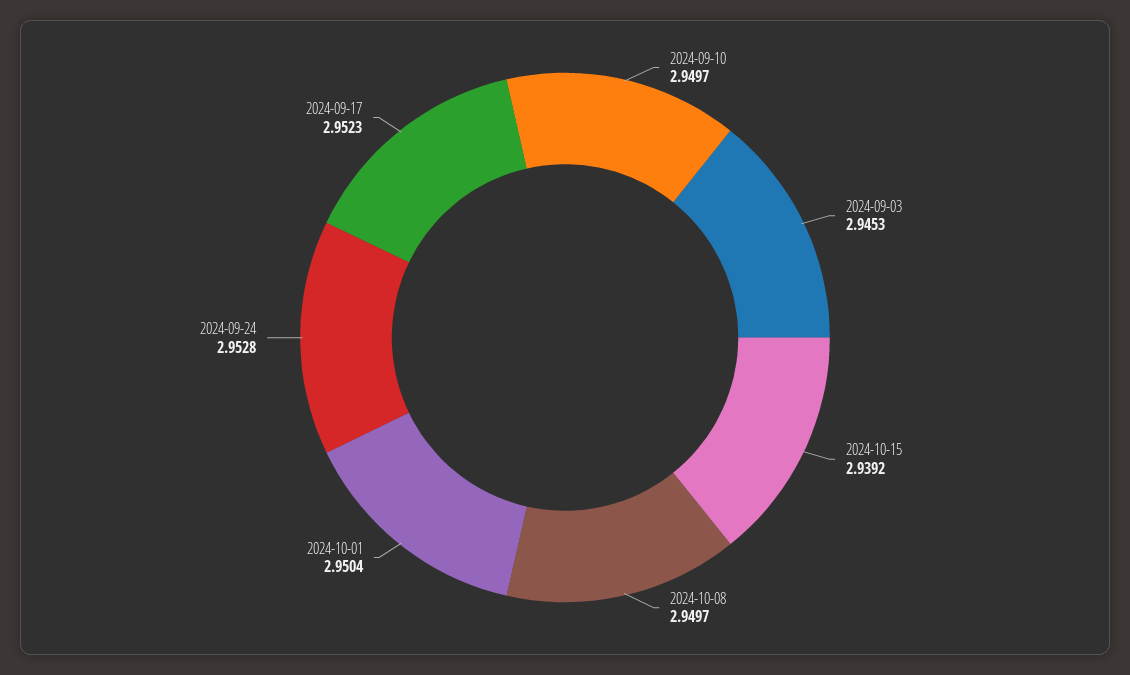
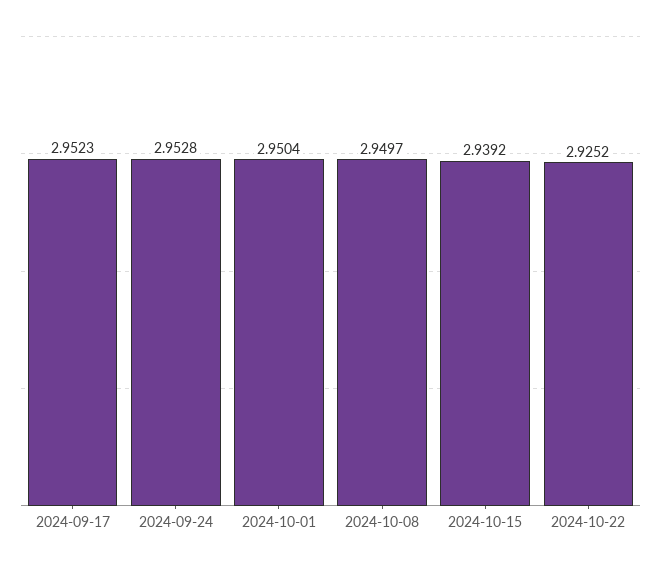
2024-09-10: 2.9497 -> none
2024-09-03: 2.9453 -> none
2024-10-22: none -> 2.9252

